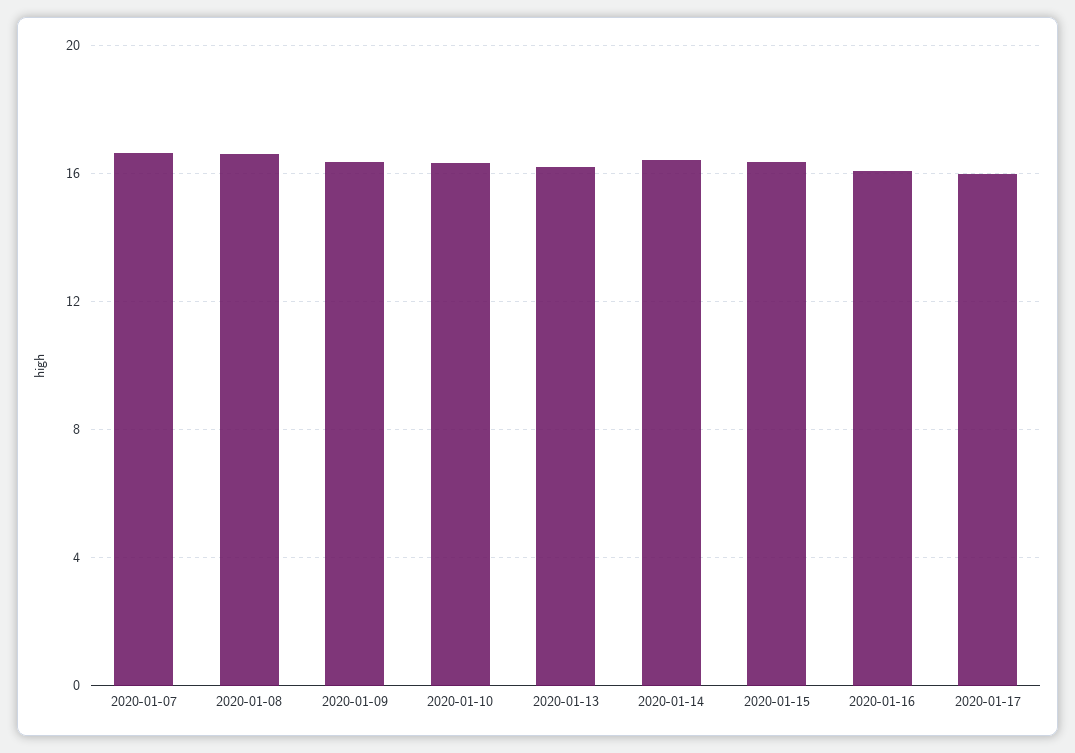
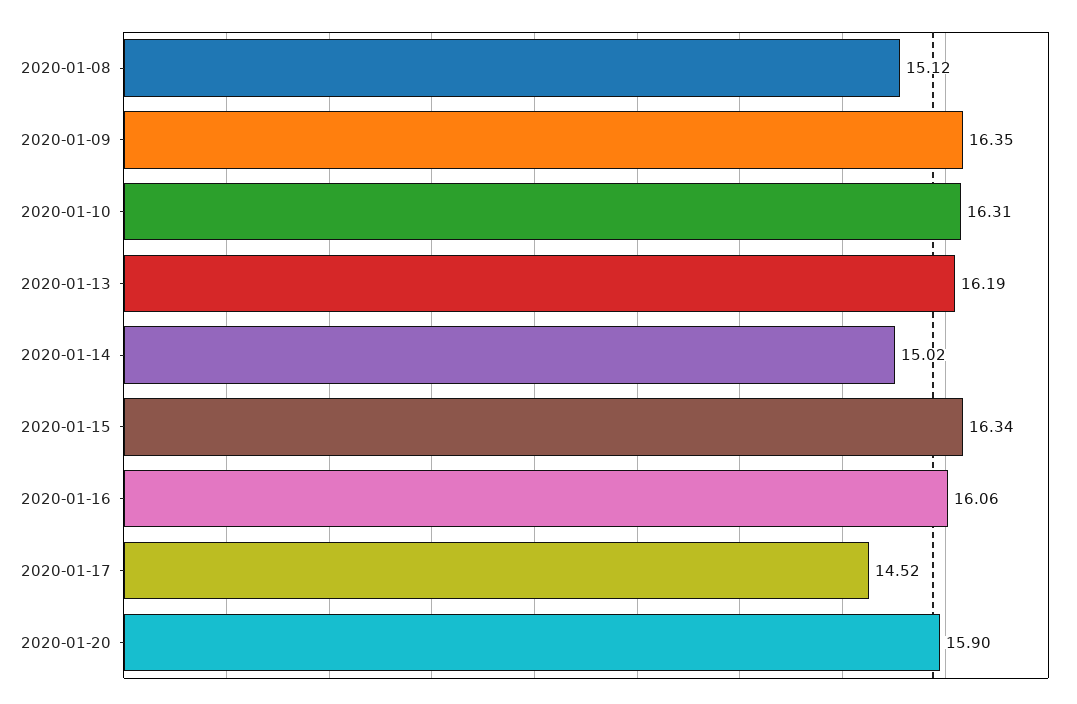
2020-01-07: 16.5 -> none
2020-01-08: 16.5 -> 15.12
2020-01-14: 16.5 -> 15.02
2020-01-17: 16 -> 14.52
2020-01-20: none -> 15.9

